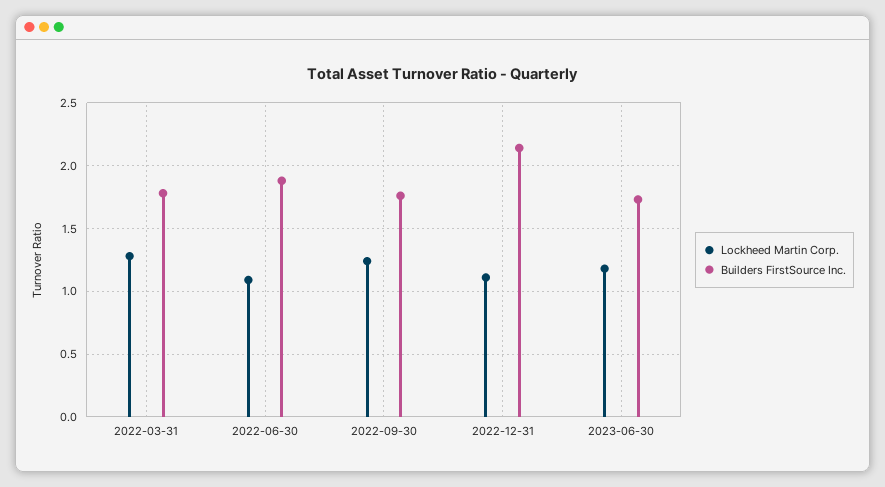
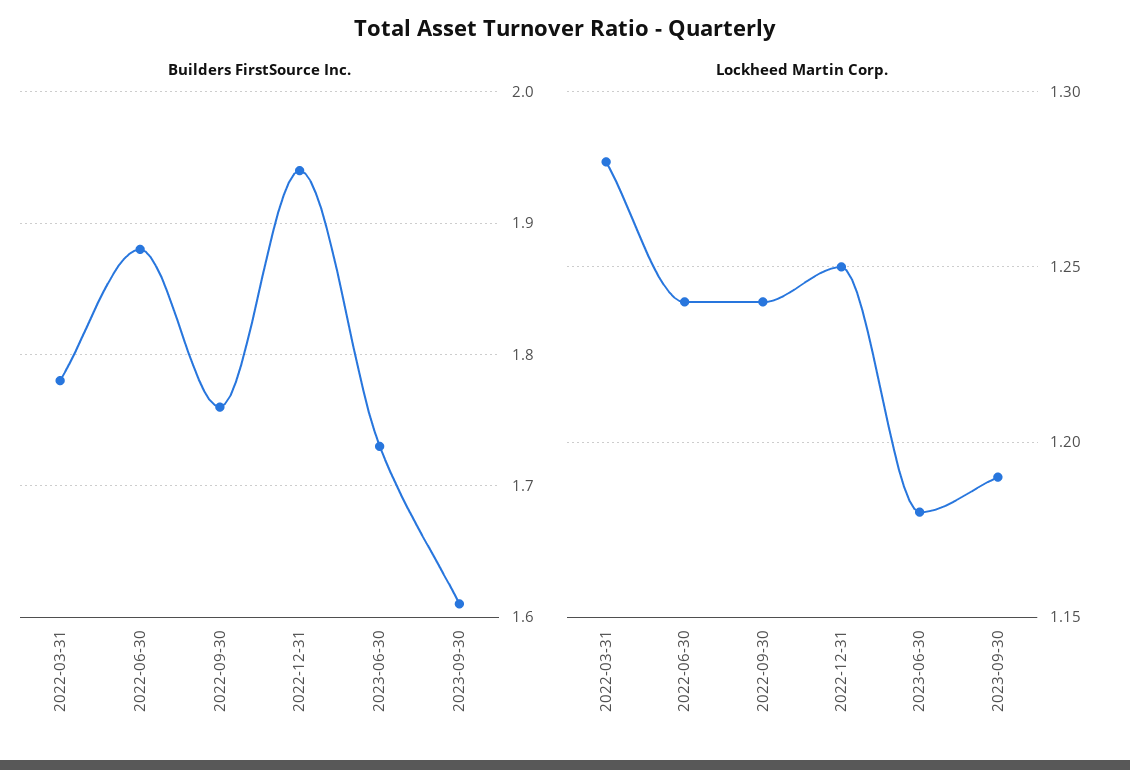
Lockheed Martin Corp., 2022-06-30: 1.1 -> 1.24
Lockheed Martin Corp., 2022-12-31: 1.1 -> 1.25
Builders FirstSource Inc., 2022-12-31: 2.15 -> 1.94
Builders FirstSource Inc., 2023-09-30: none -> 1.61
Lockheed Martin Corp., 2023-09-30: none -> 1.19

